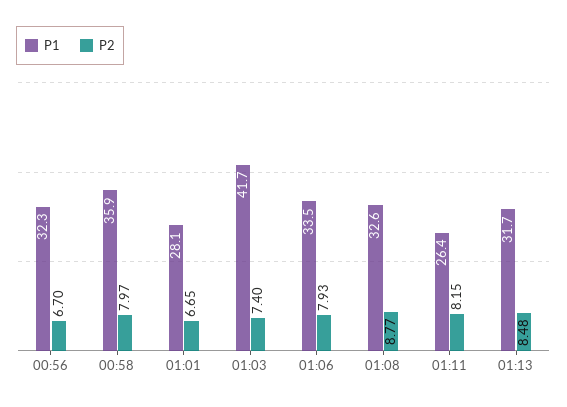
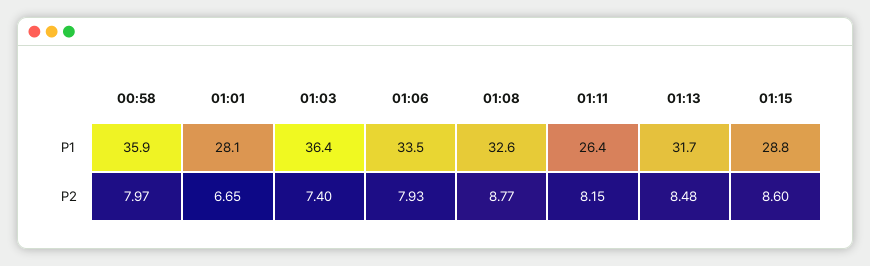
P1, 00:56: 32.3 -> none
P2, 00:56: 6.7 -> none
P1, 01:03: 41.7 -> 36.4
P1, 01:15: none -> 28.8
P2, 01:15: none -> 8.6

